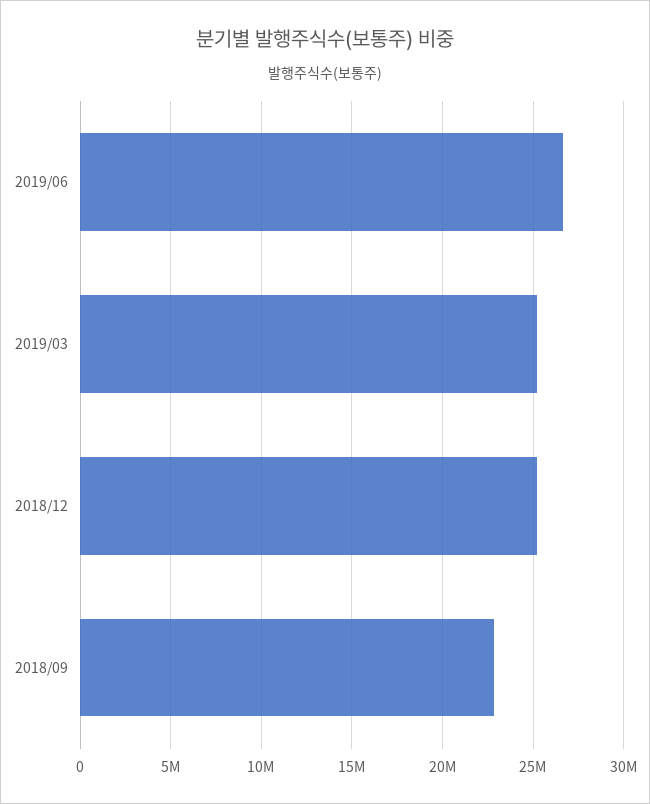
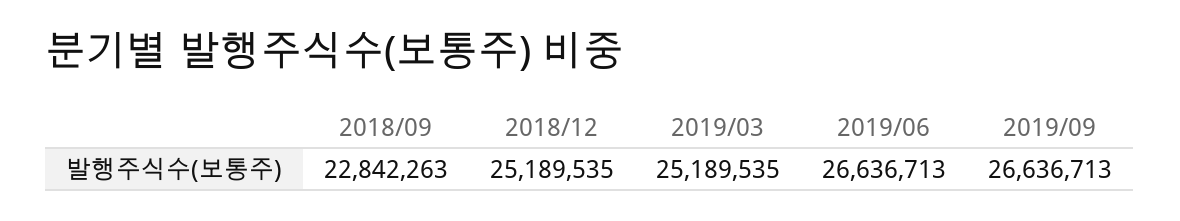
2019/09: none -> 26636713

